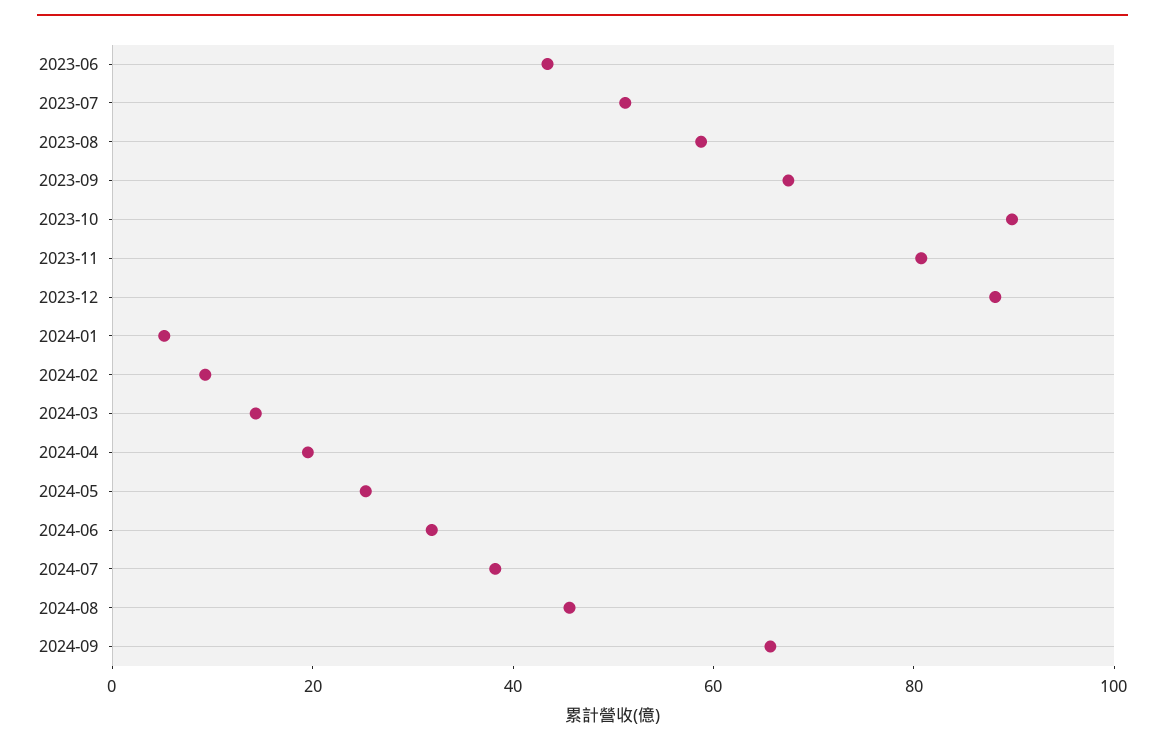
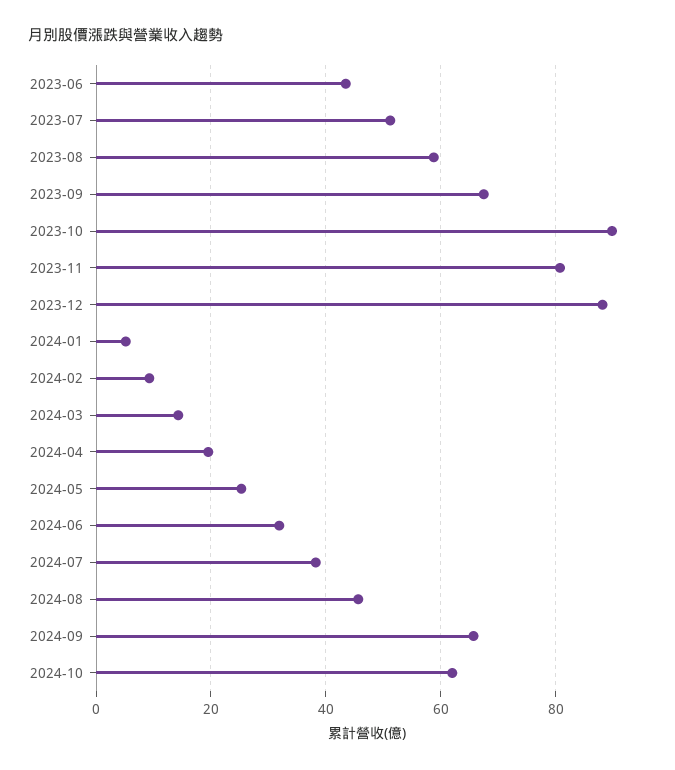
2024-10: none -> 62

